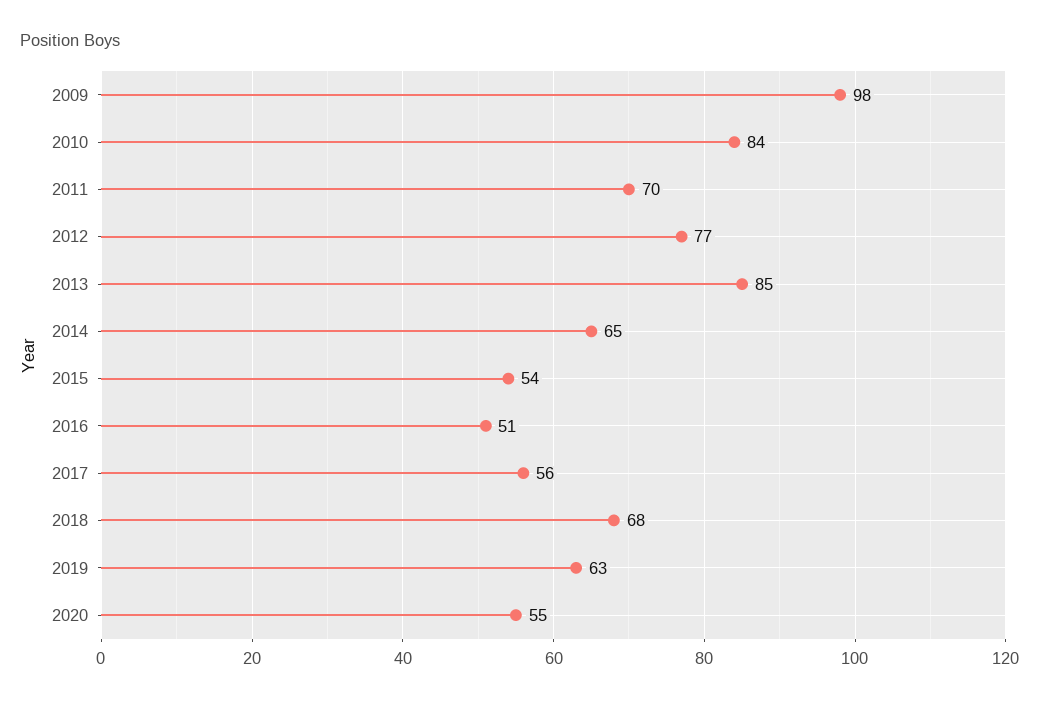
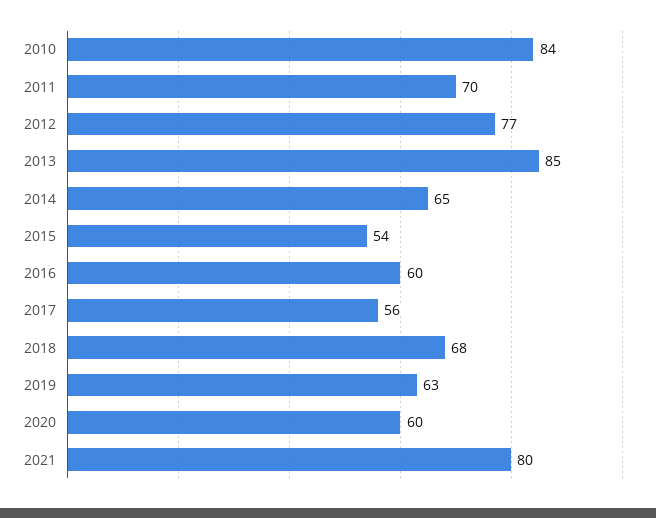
2009: 98 -> none
2016: 51 -> 60
2020: 55 -> 60
2021: none -> 80

